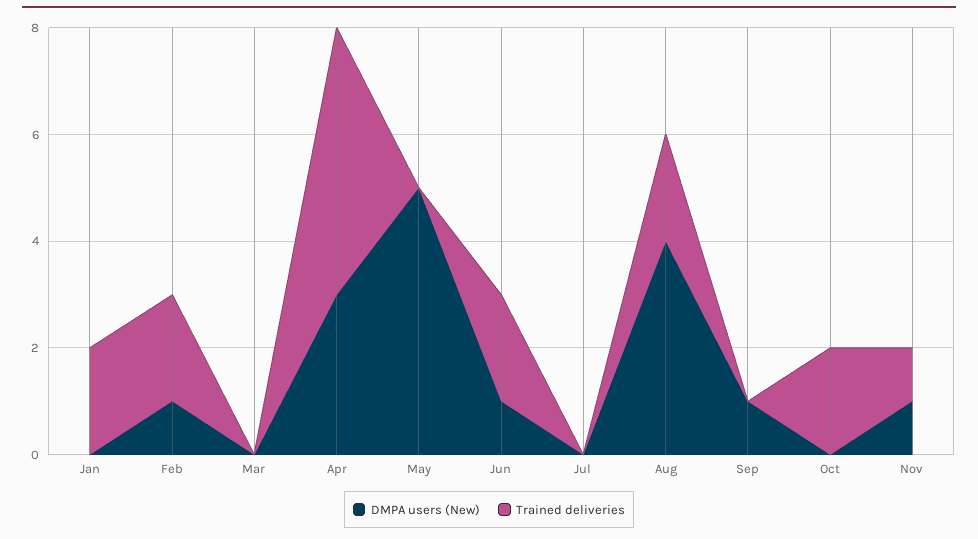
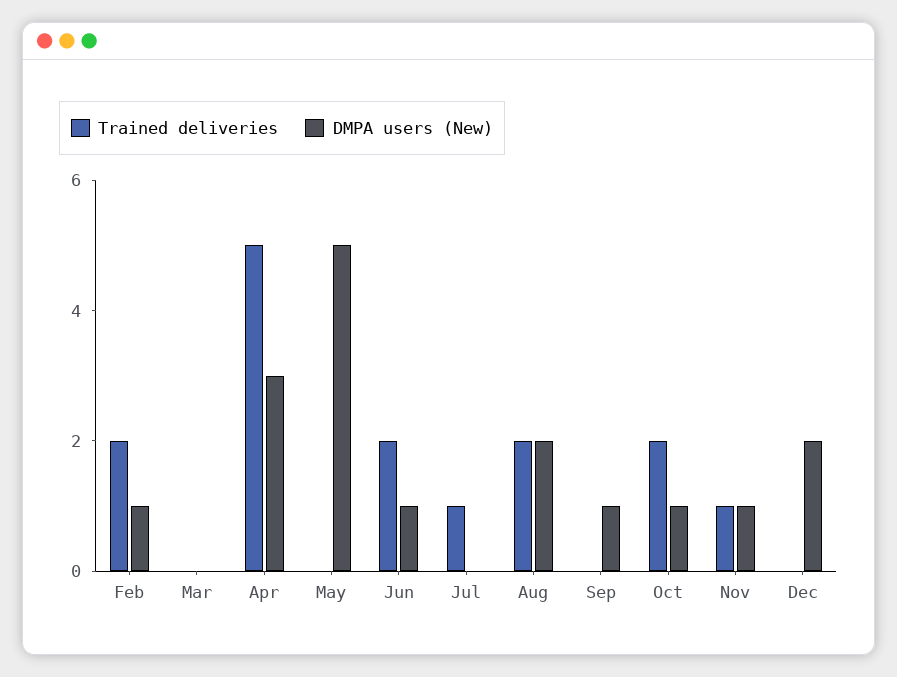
DMPA users (New), Jan: 0 -> none
Trained deliveries, Jan: 2 -> none
Trained deliveries, Jul: 0 -> 1
DMPA users (New), Aug: 4 -> 2
DMPA users (New), Oct: 0 -> 1
Trained deliveries, Dec: none -> 0
DMPA users (New), Dec: none -> 2

